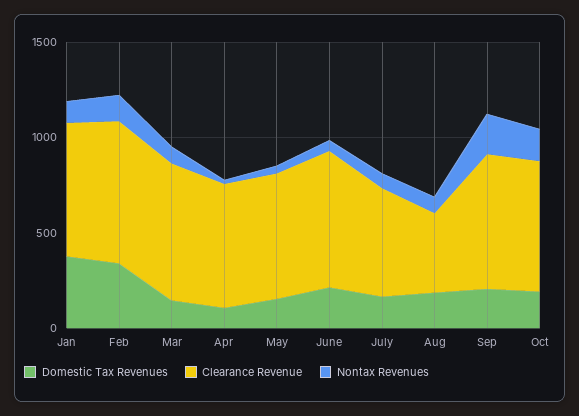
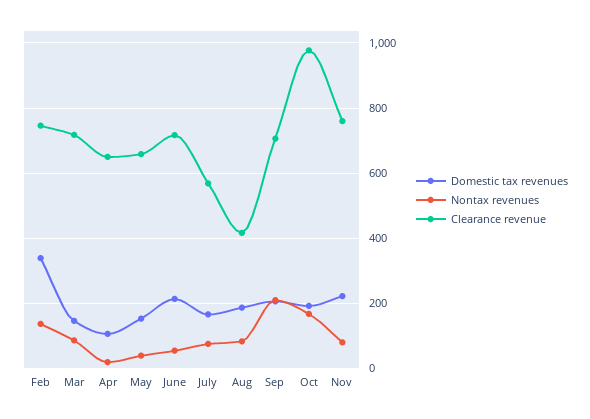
Domestic Tax Revenues, Jan: 400 -> none
Clearance Revenue, Jan: 700 -> none
Nontax Revenues, Jan: 100 -> none
Clearance Revenue, Oct: 700 -> 980
Domestic Tax Revenues, Nov: none -> 220
Nontax Revenues, Nov: none -> 80
Clearance Revenue, Nov: none -> 760

